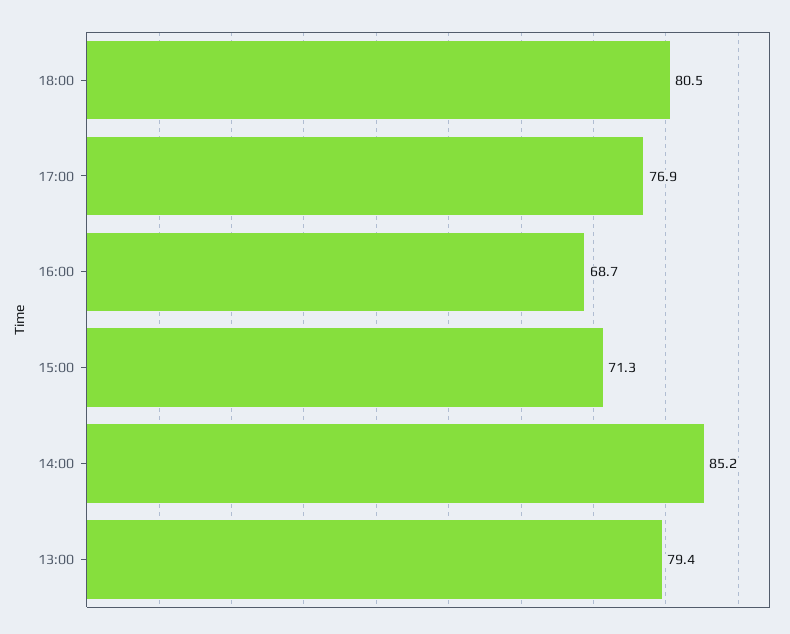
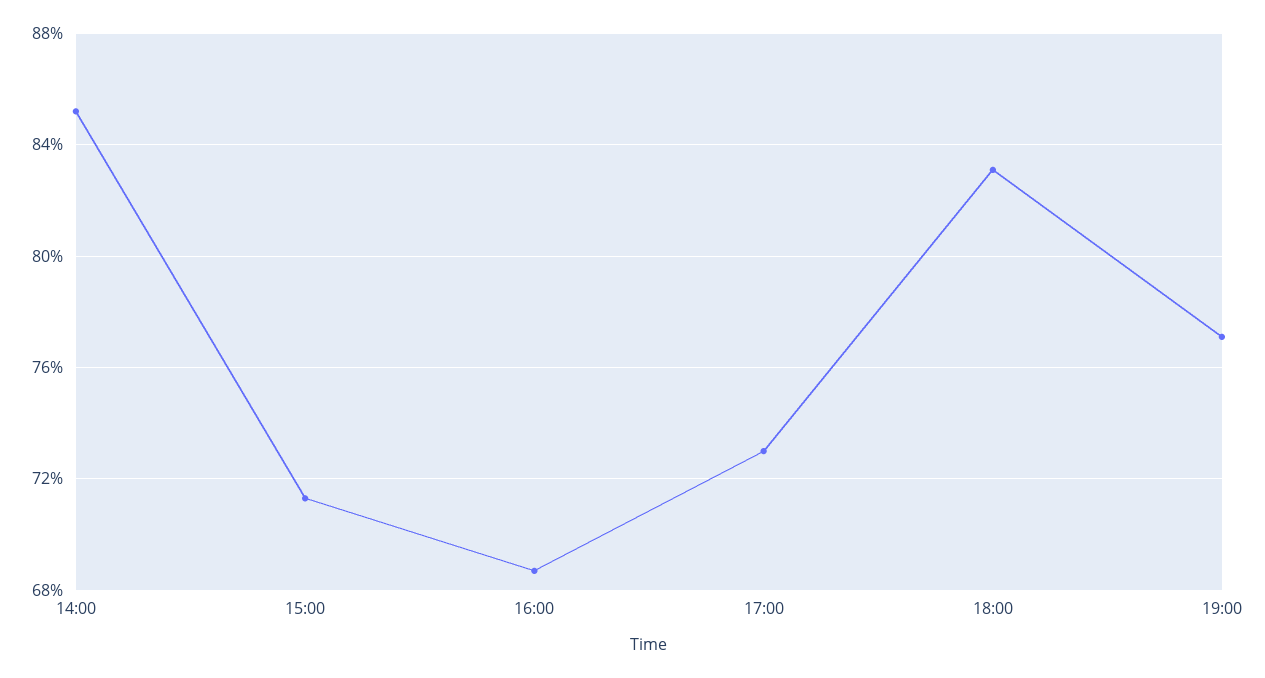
18:00: 80.5 -> 83
17:00: 76.9 -> 73
13:00: 79.4 -> none
19:00: none -> 77

